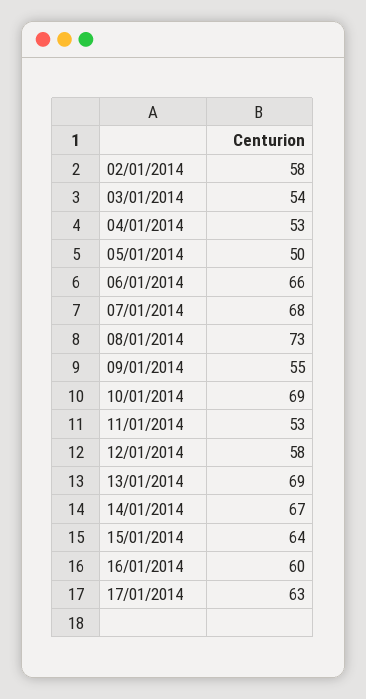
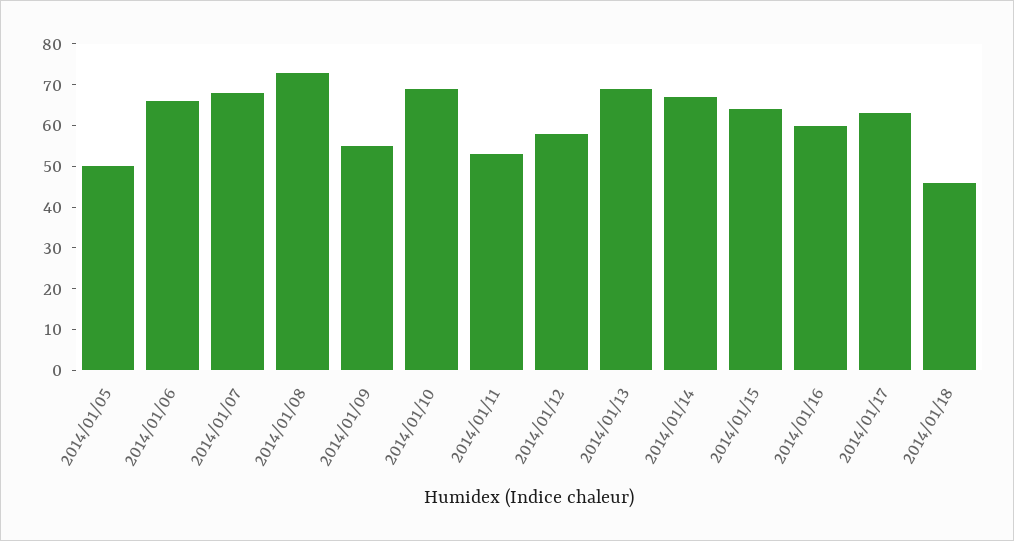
02/01/2014: 58 -> none
03/01/2014: 54 -> none
04/01/2014: 53 -> none
2014/01/18: none -> 45

